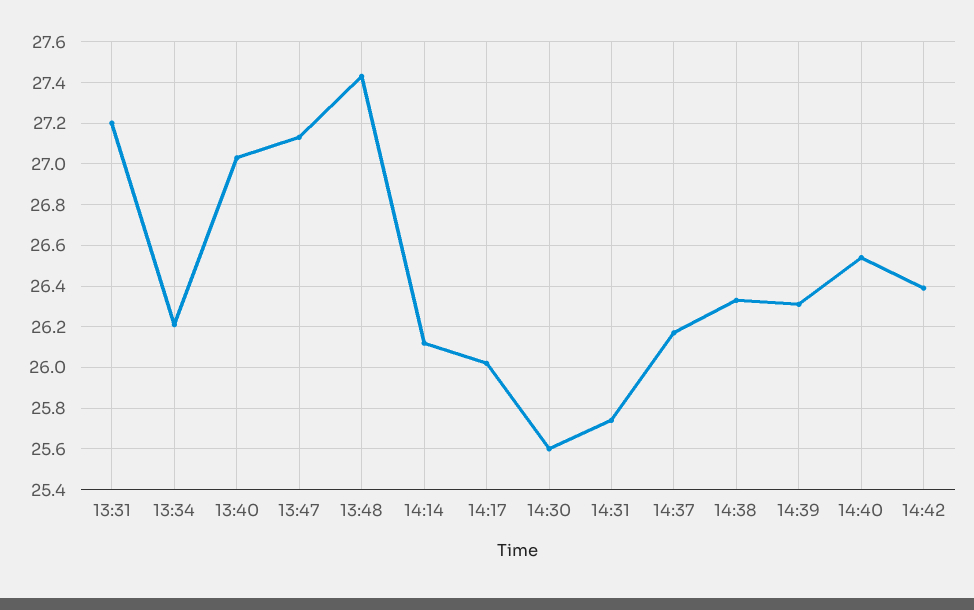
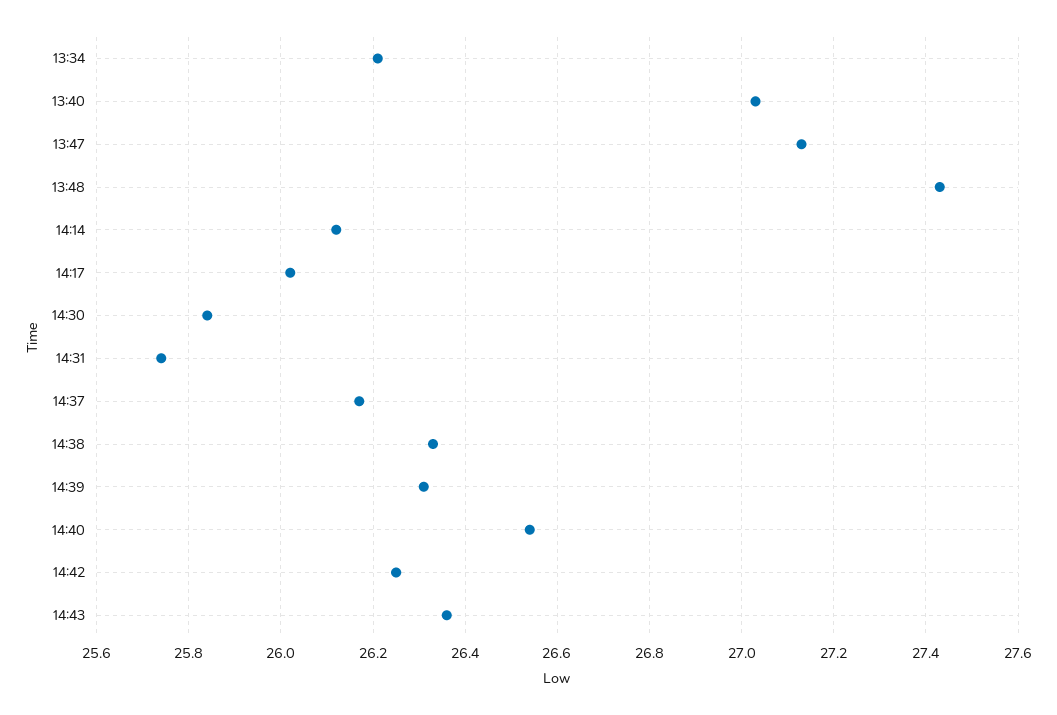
13:31: 27.2 -> none
14:30: 25.6 -> 25.85
14:42: 26.4 -> 26.25
14:43: none -> 26.35

